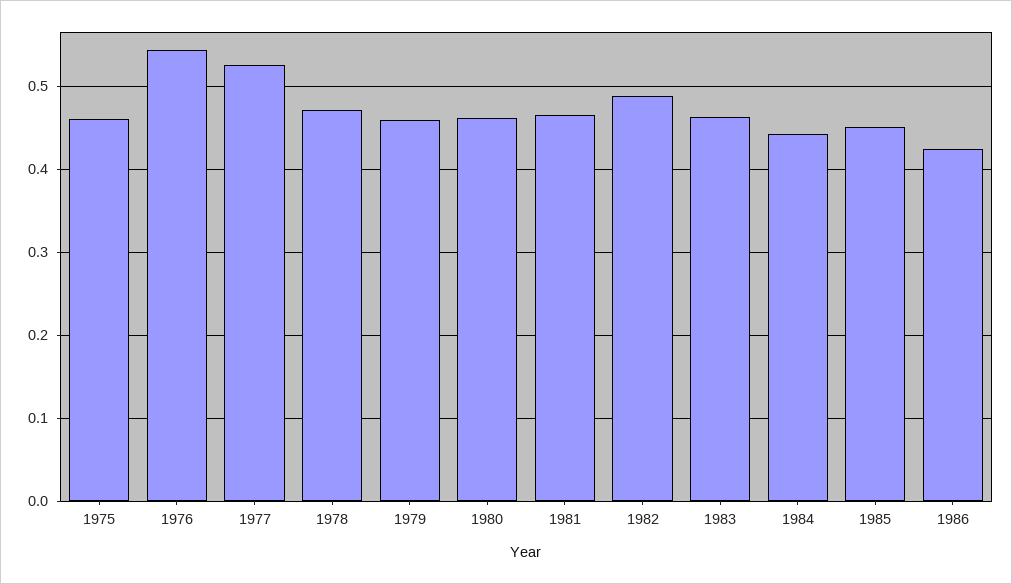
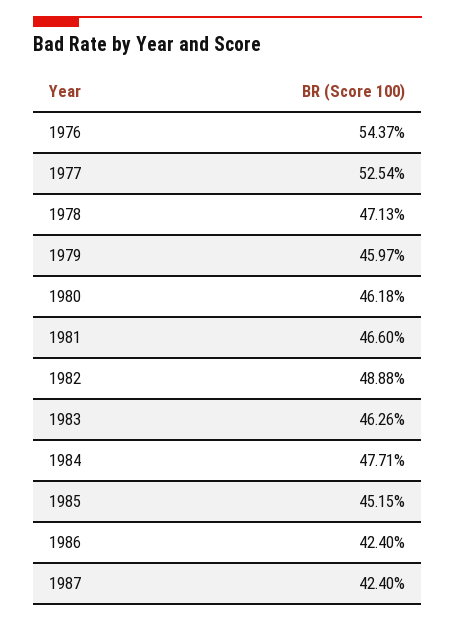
1975: 0.46 -> none
1984: 0.44 -> 0.4771
1987: none -> 0.424

